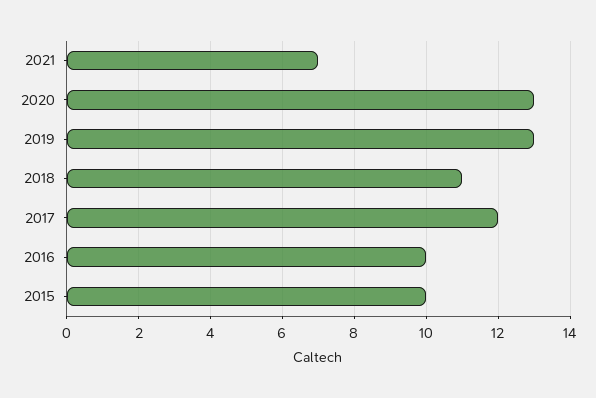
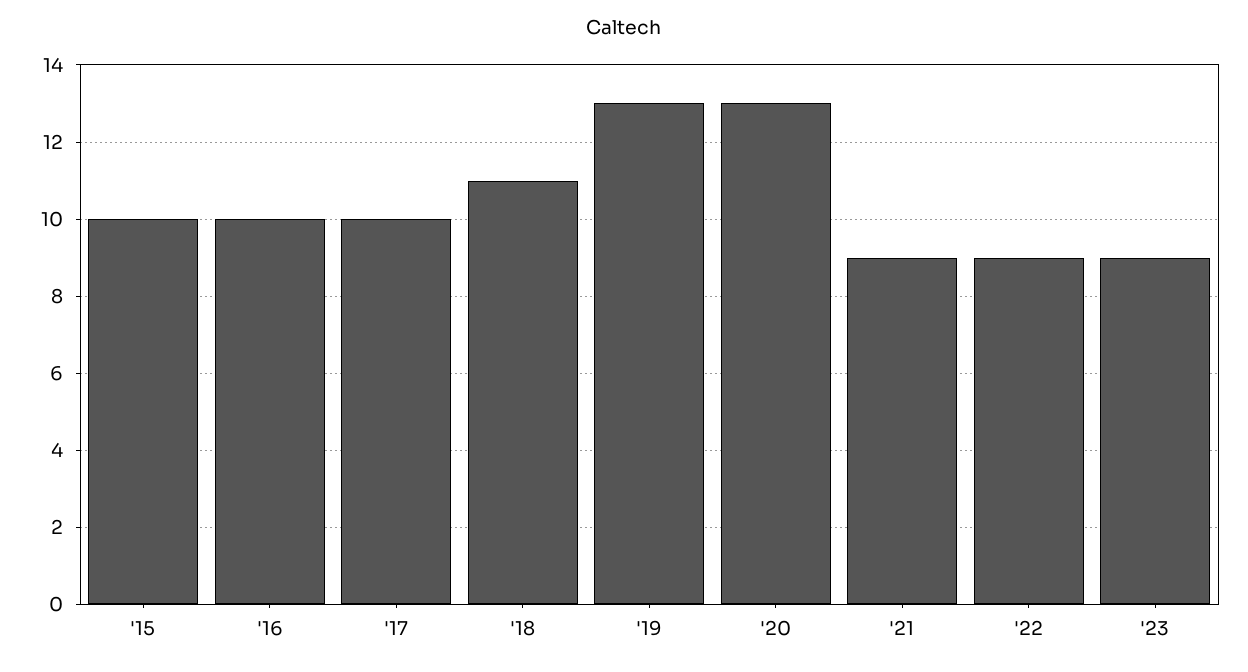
2021: 7 -> 9
2017: 12 -> 10
'22: none -> 9
'23: none -> 9

